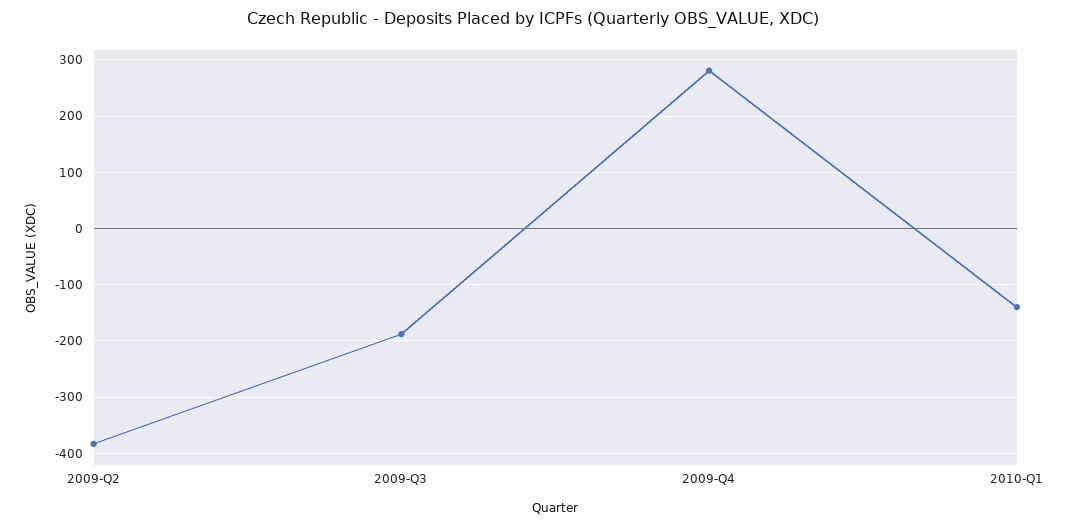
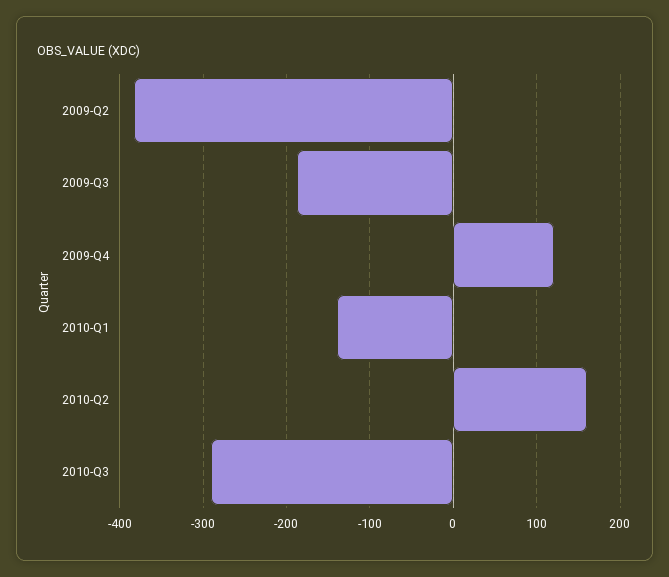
2009-Q4: 280 -> 120
2010-Q2: none -> 160
2010-Q3: none -> -290

